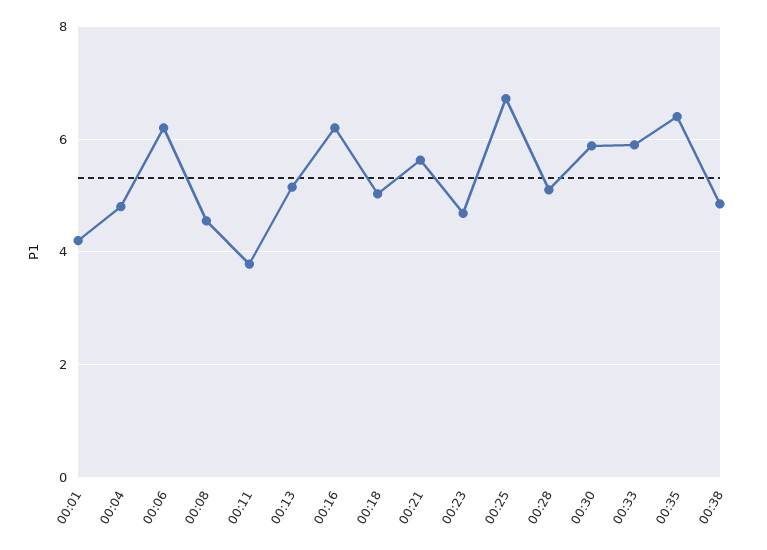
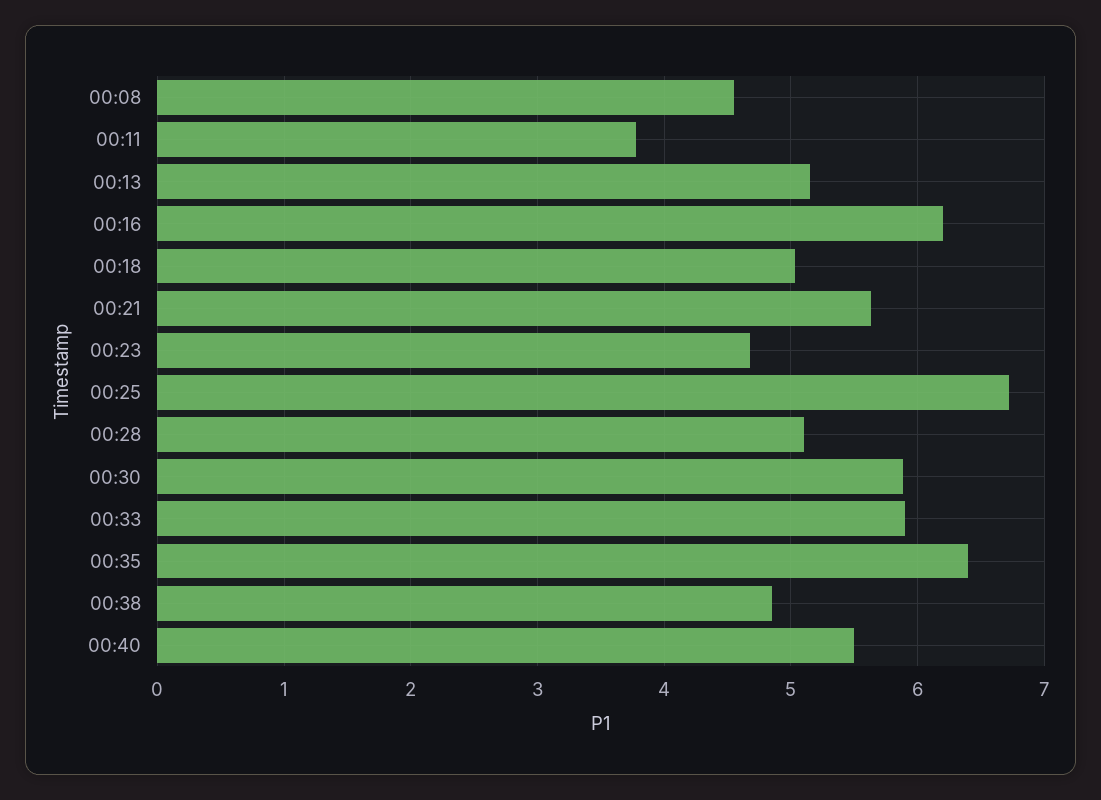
00:01: 4.2 -> none
00:04: 4.8 -> none
00:06: 6.2 -> none
00:40: none -> 5.5

